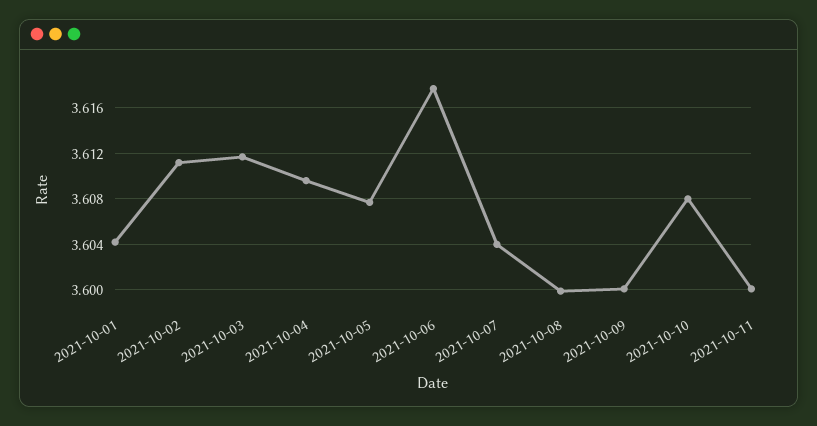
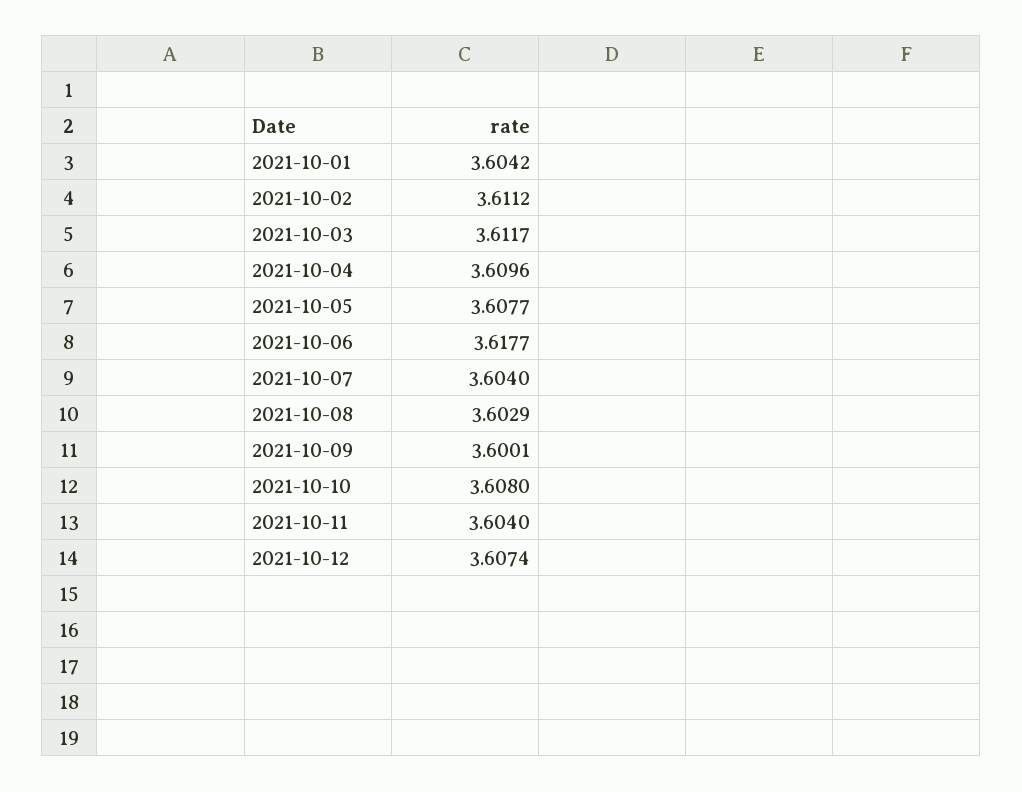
2021-10-08: 3.6 -> 3.6029
2021-10-11: 3.6 -> 3.604
2021-10-12: none -> 3.6074

